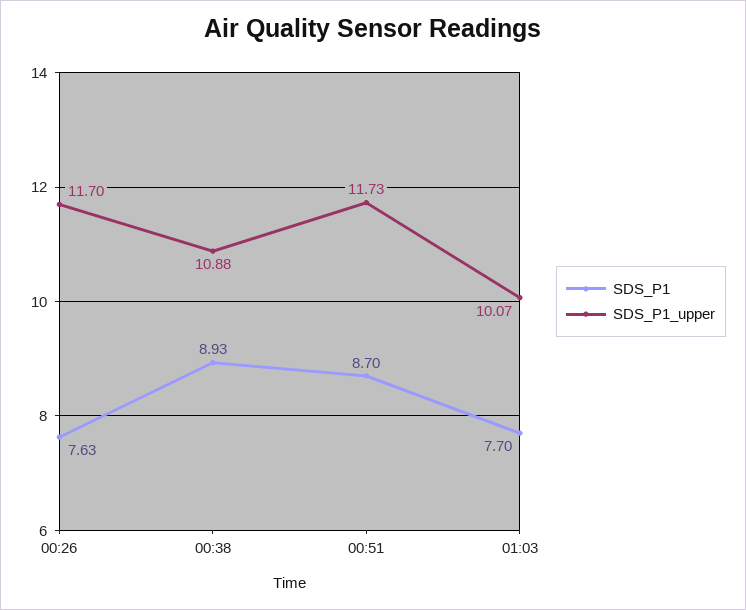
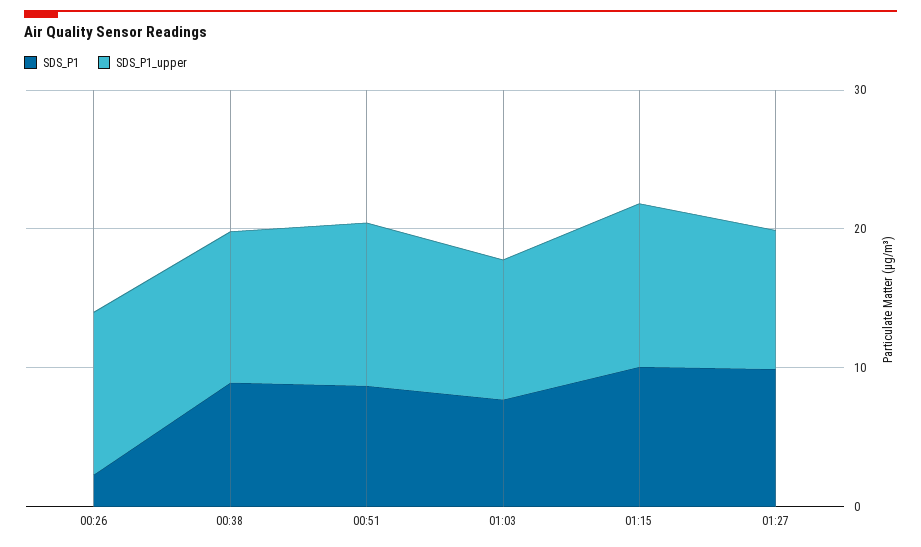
SDS_P1, 00:26: 7.63 -> 2
SDS_P1, 01:15: none -> 10
SDS_P1_upper, 01:15: none -> 12
SDS_P1, 01:27: none -> 10
SDS_P1_upper, 01:27: none -> 10

